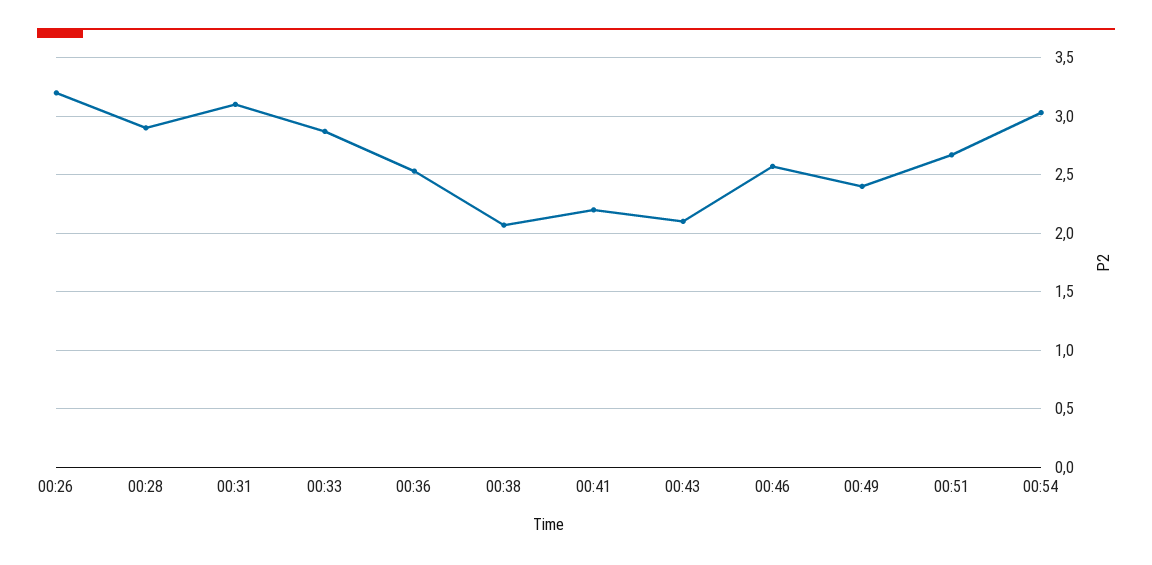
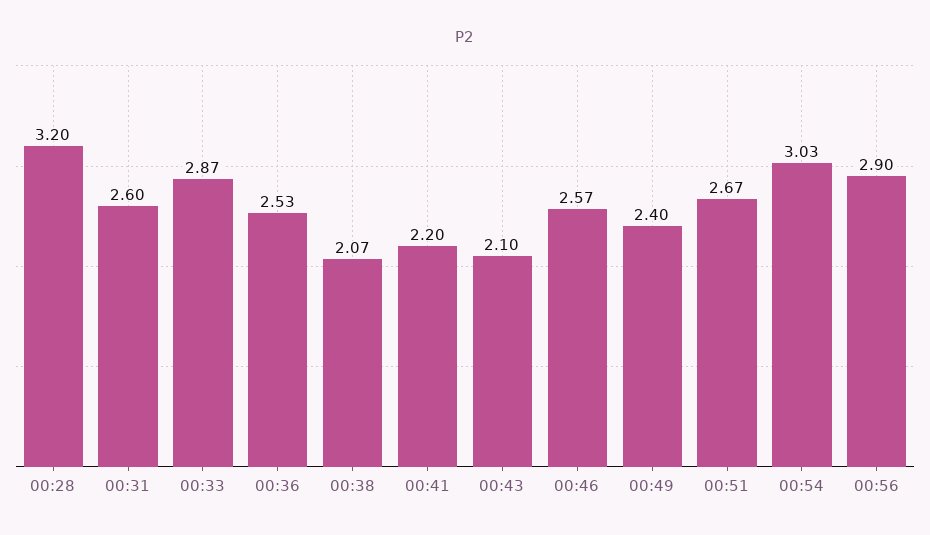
00:26: 3.2 -> none
00:28: 2.9 -> 3.2
00:31: 3.1 -> 2.6
00:56: none -> 2.9

